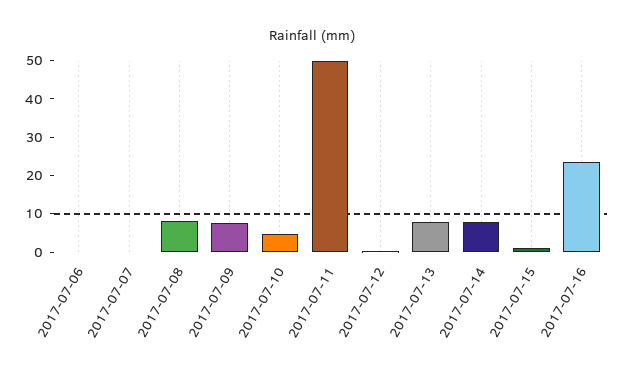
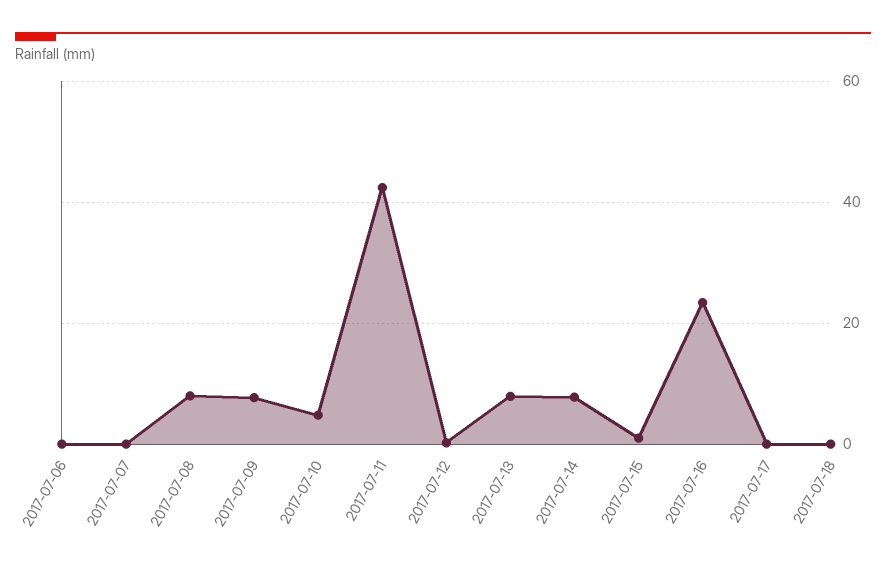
2017-07-11: 50 -> 42
2017-07-17: none -> 0
2017-07-18: none -> 0

